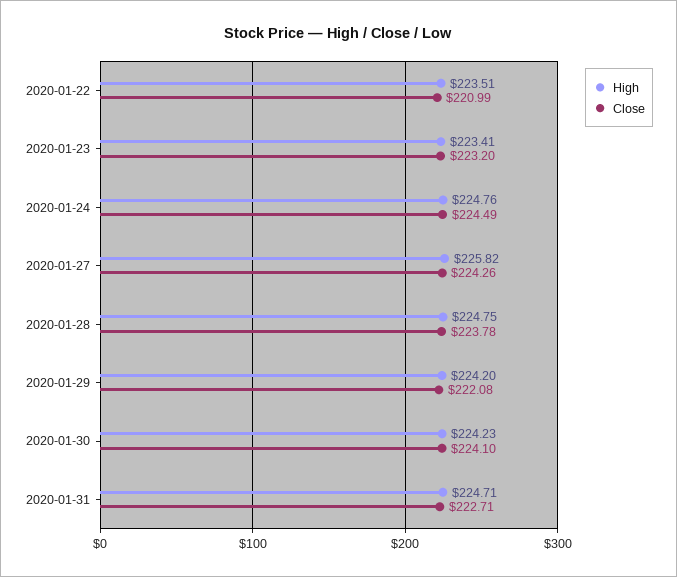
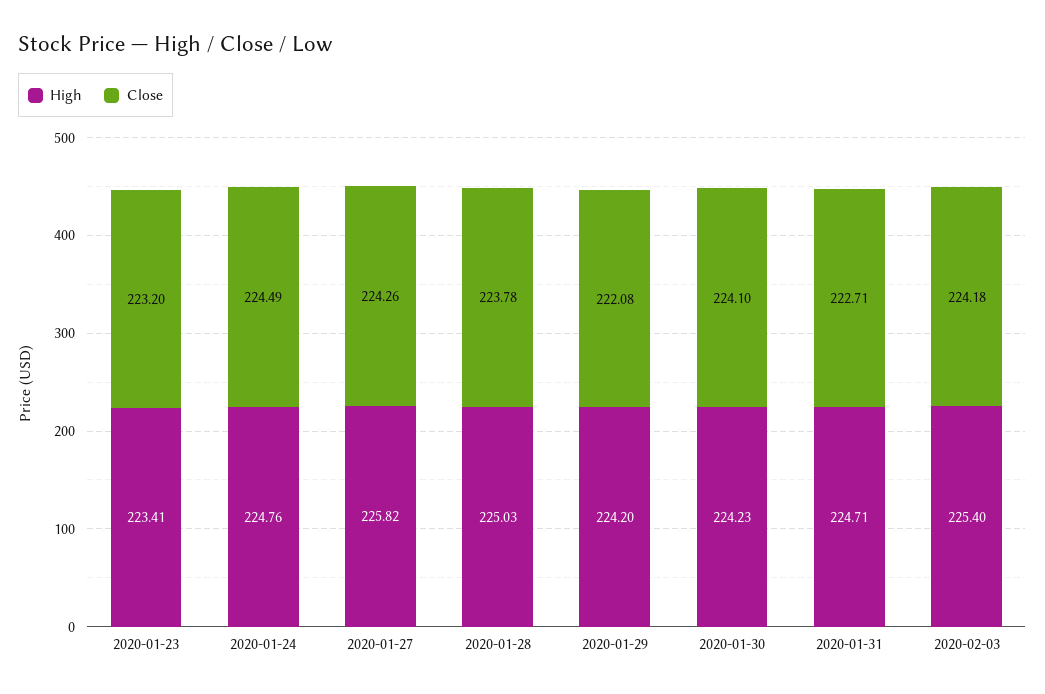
High, 2020-01-22: 223.51 -> none
Close, 2020-01-22: 220.99 -> none
High, 2020-01-28: 224.75 -> 225.03
High, 2020-02-03: none -> 225.4
Close, 2020-02-03: none -> 224.18

